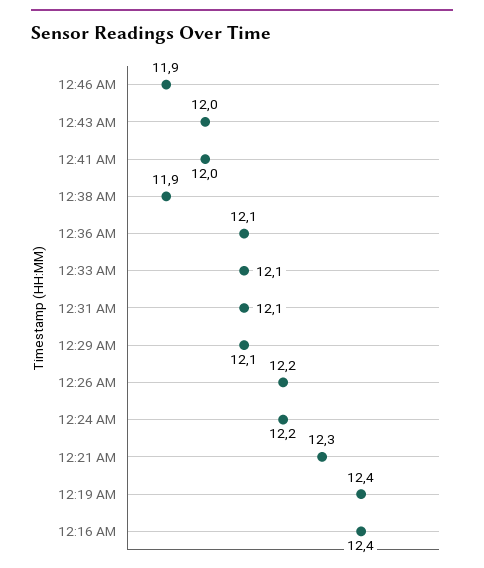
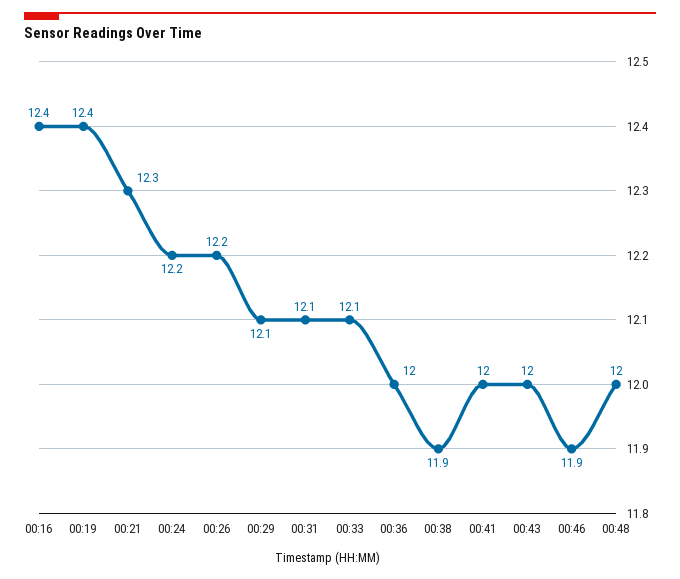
12:36 AM: 12.1 -> 12
00:48: none -> 12

